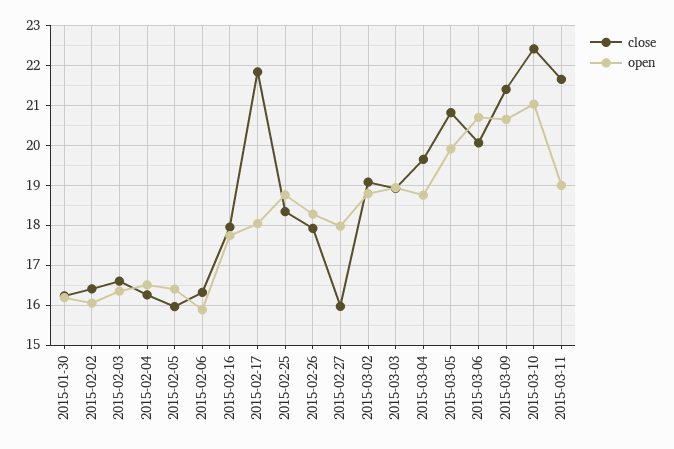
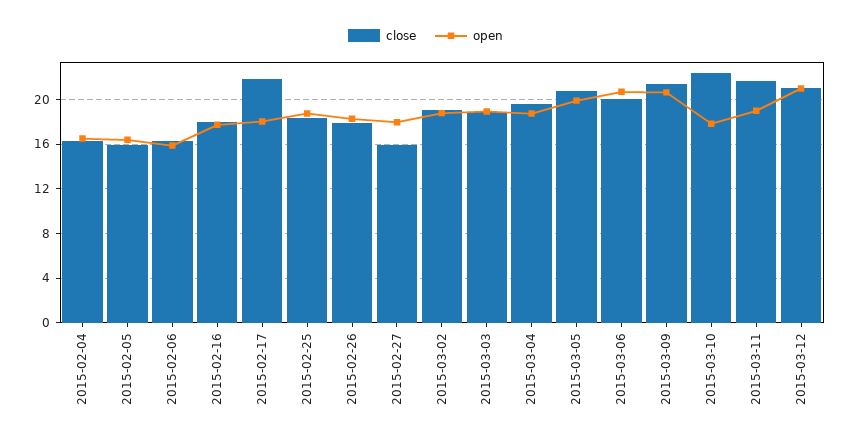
close, 2015-01-30: 16.2 -> none
open, 2015-01-30: 16.2 -> none
close, 2015-02-02: 16.4 -> none
open, 2015-02-02: 16 -> none
close, 2015-02-03: 16.6 -> none
open, 2015-02-03: 16.4 -> none
open, 2015-03-10: 21 -> 18
close, 2015-03-12: none -> 21
open, 2015-03-12: none -> 21

